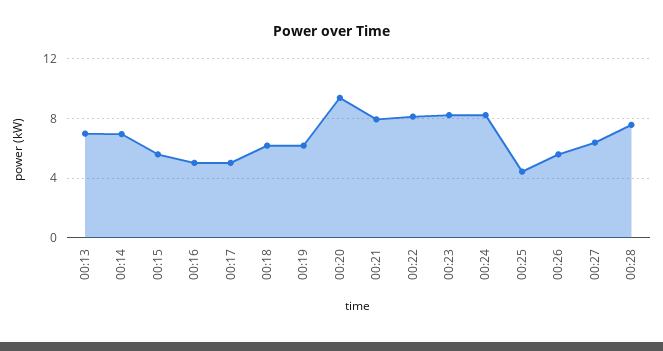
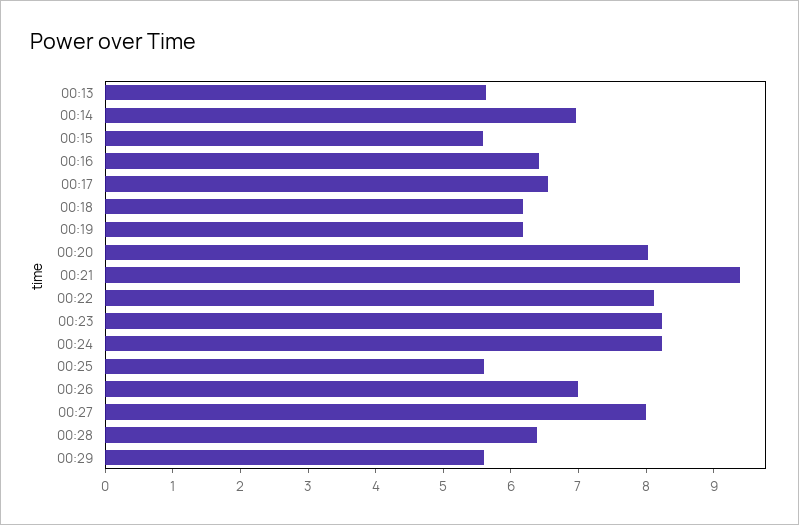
00:13: 7 -> 5.6
00:16: 5 -> 6.4
00:17: 5 -> 6.6
00:20: 9.5 -> 8
00:21: 8 -> 9.4
00:25: 4.5 -> 5.6
00:26: 5.5 -> 7
00:27: 6.5 -> 8
00:28: 7.5 -> 6.4
00:29: none -> 5.6

